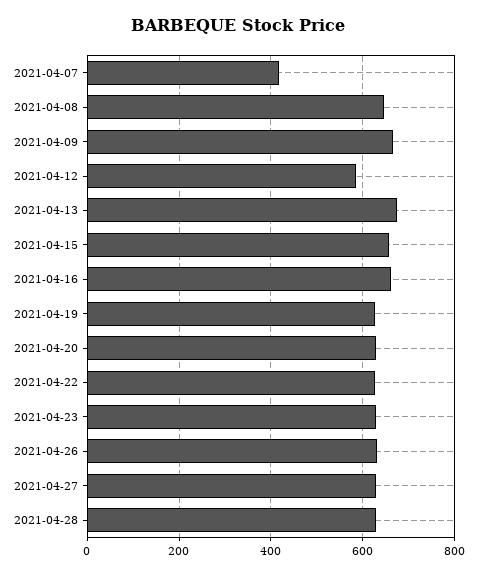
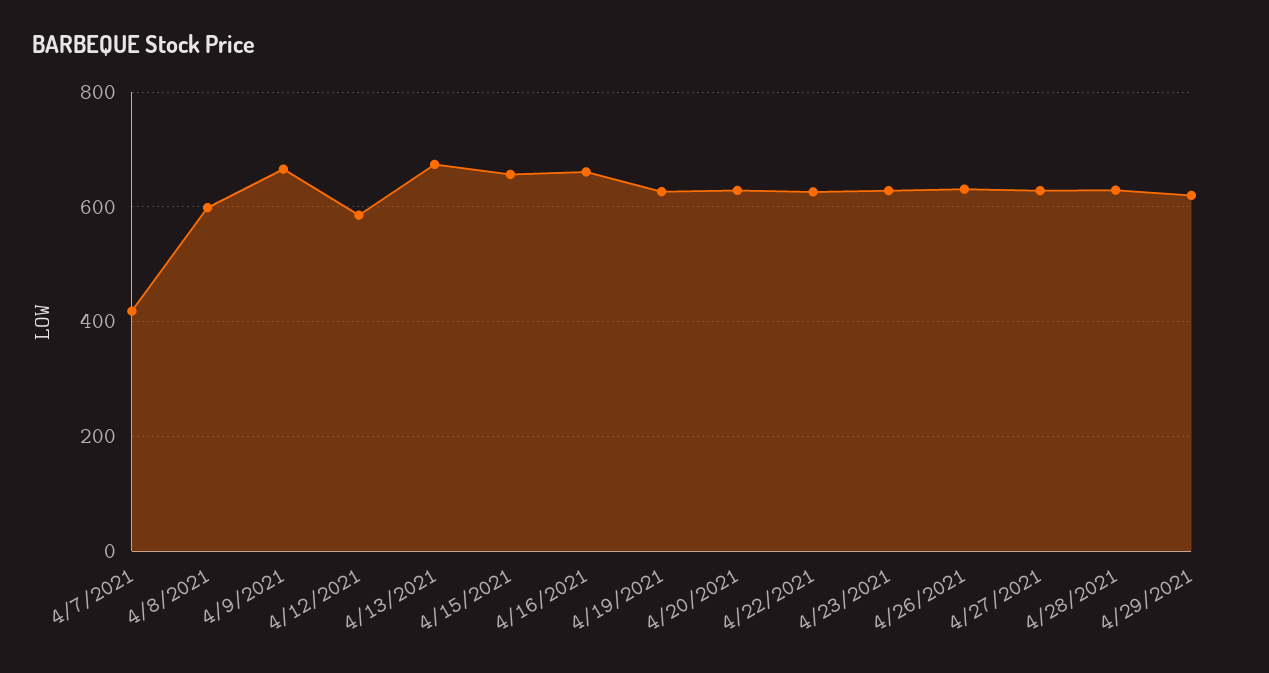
2021-04-08: 640 -> 600
4/29/2021: none -> 620

